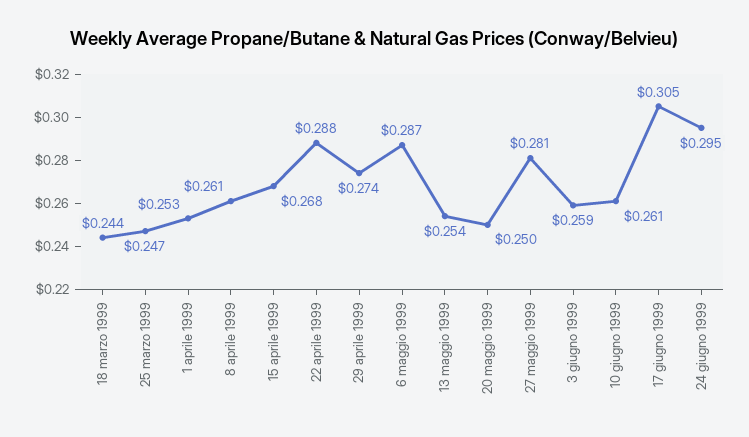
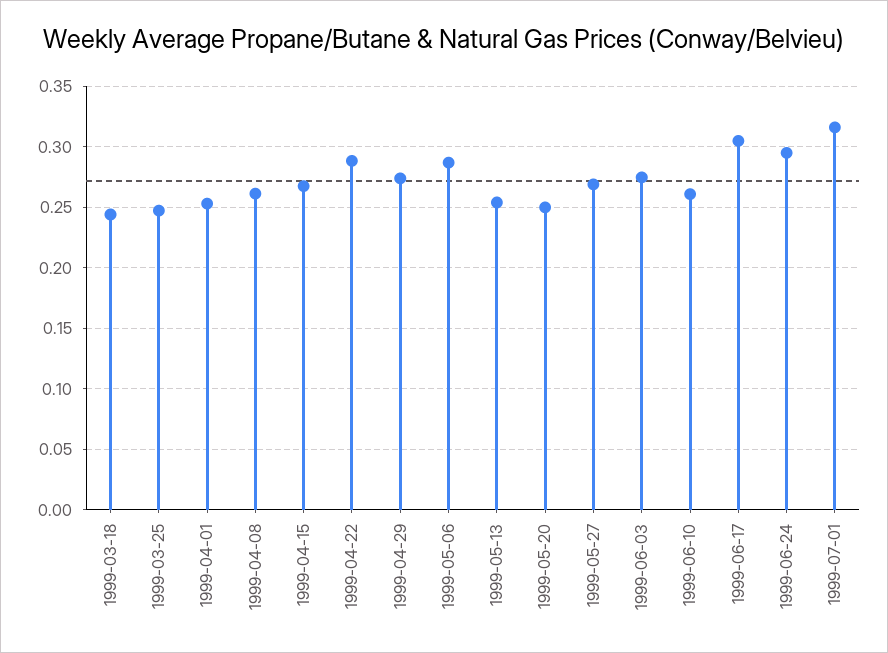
27 maggio 1999: 0.281 -> 0.27
3 giugno 1999: 0.259 -> 0.275
1999-07-01: none -> 0.315

